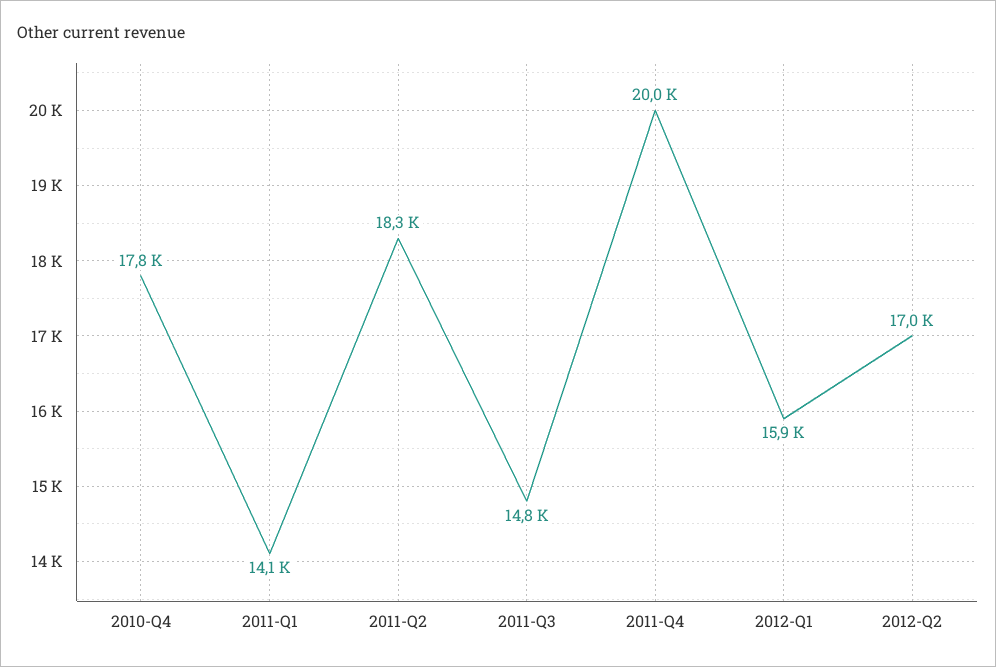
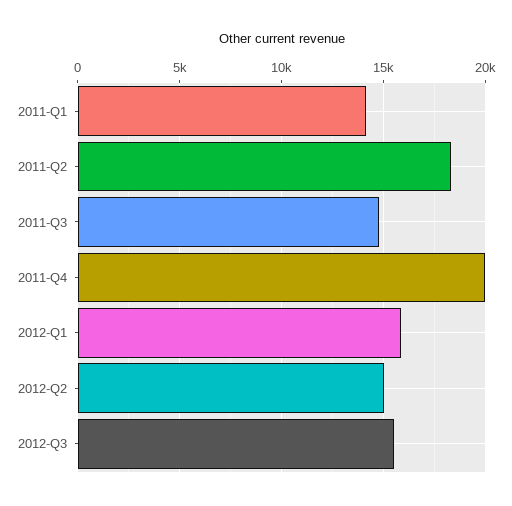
2010-Q4: 17800 -> none
2012-Q2: 17000 -> 15000
2012-Q3: none -> 15500

